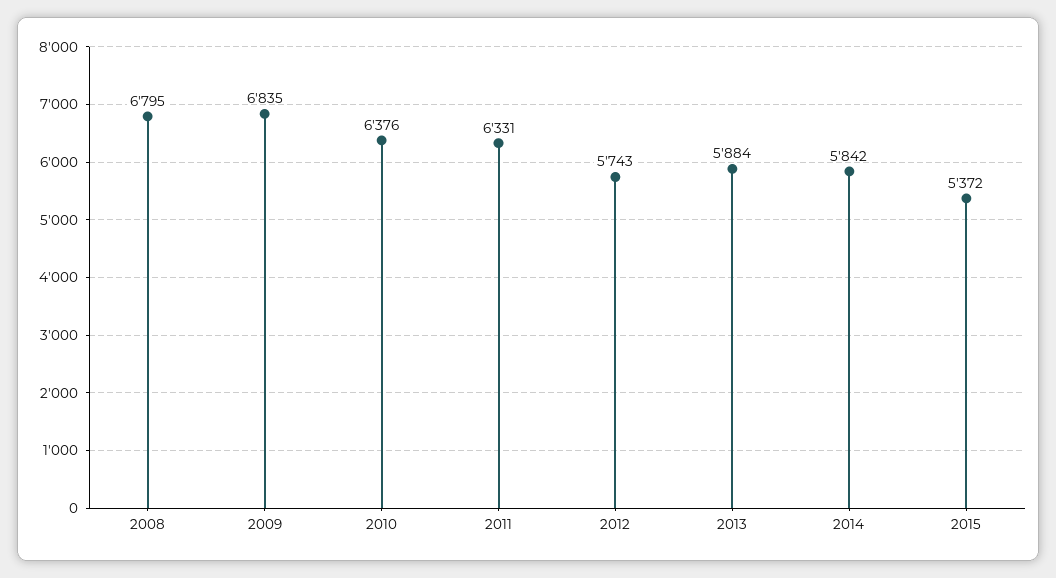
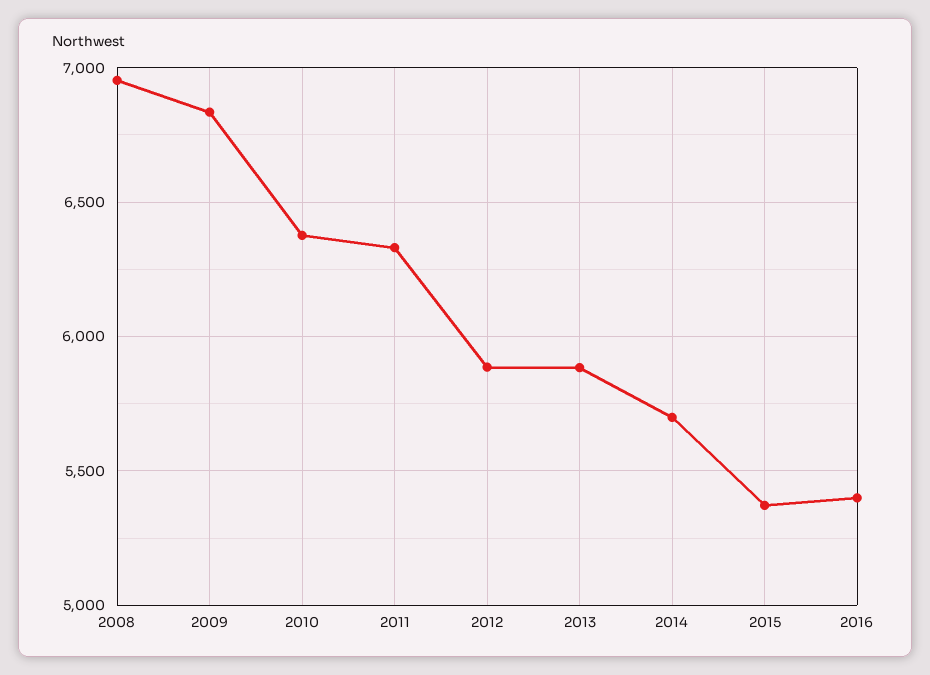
2008: 6795 -> 6950
2012: 5743 -> 5900
2014: 5842 -> 5700
2016: none -> 5400

